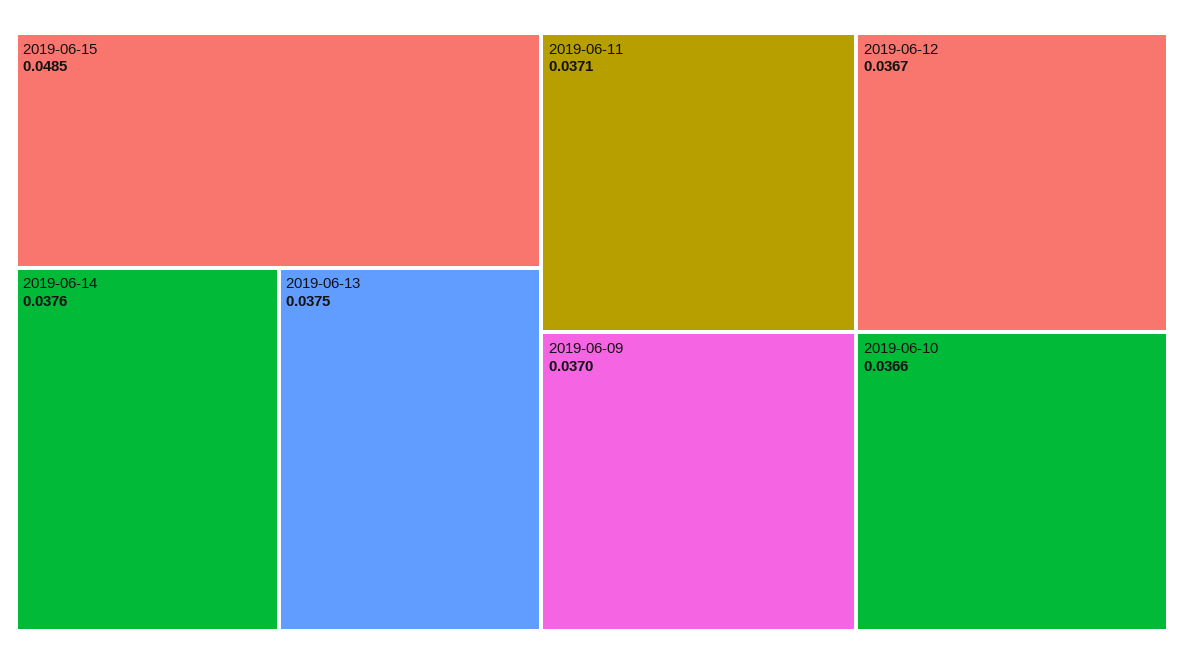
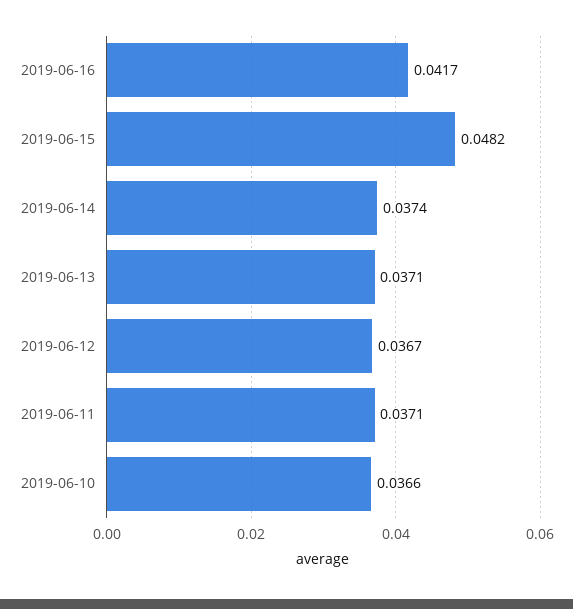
2019-06-15: 0.0485 -> 0.0482
2019-06-14: 0.0376 -> 0.0374
2019-06-13: 0.0375 -> 0.0371
2019-06-09: 0.037 -> none
2019-06-16: none -> 0.0417

